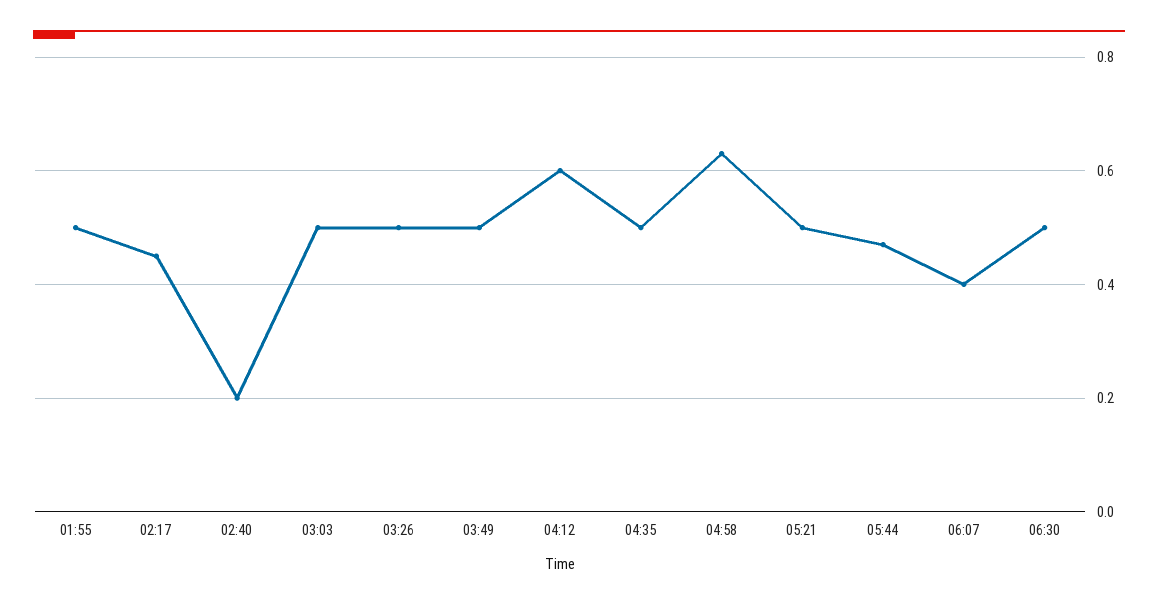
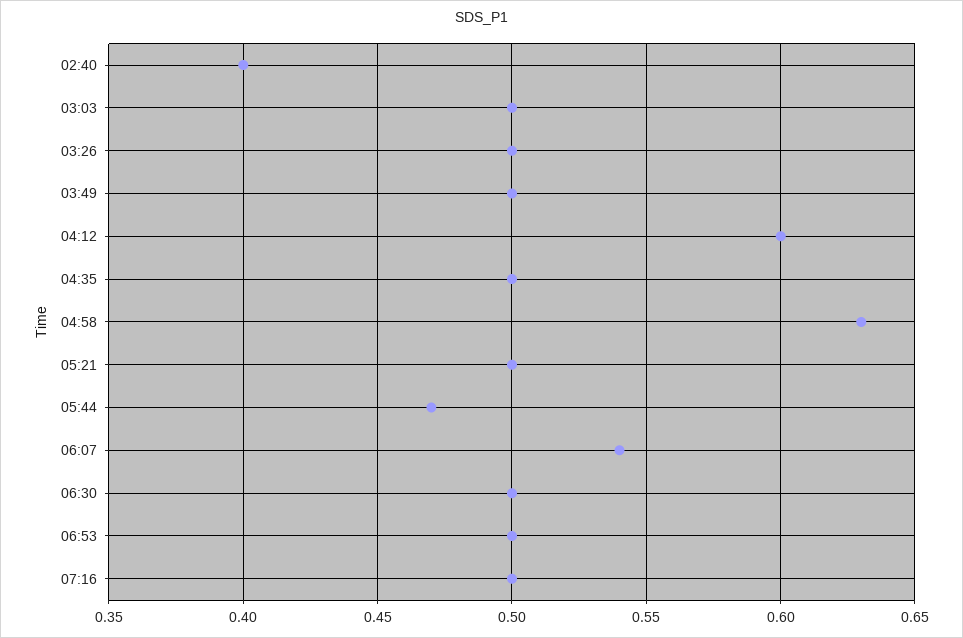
01:55: 0.5 -> none
02:17: 0.45 -> none
02:40: 0.2 -> 0.4
06:07: 0.4 -> 0.54
06:53: none -> 0.5
07:16: none -> 0.5

